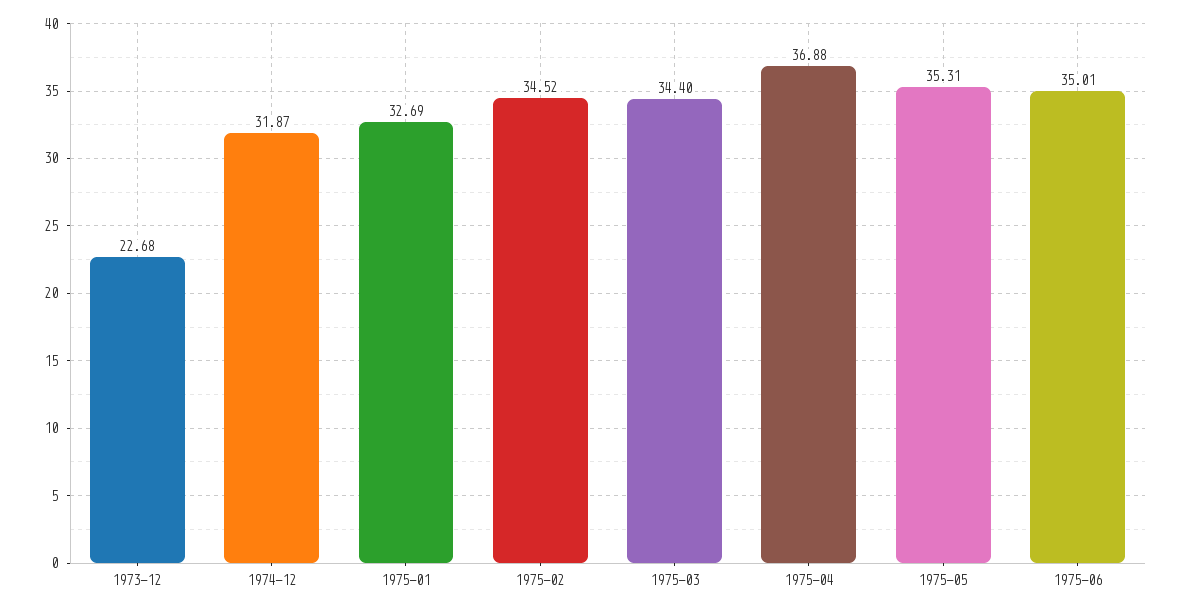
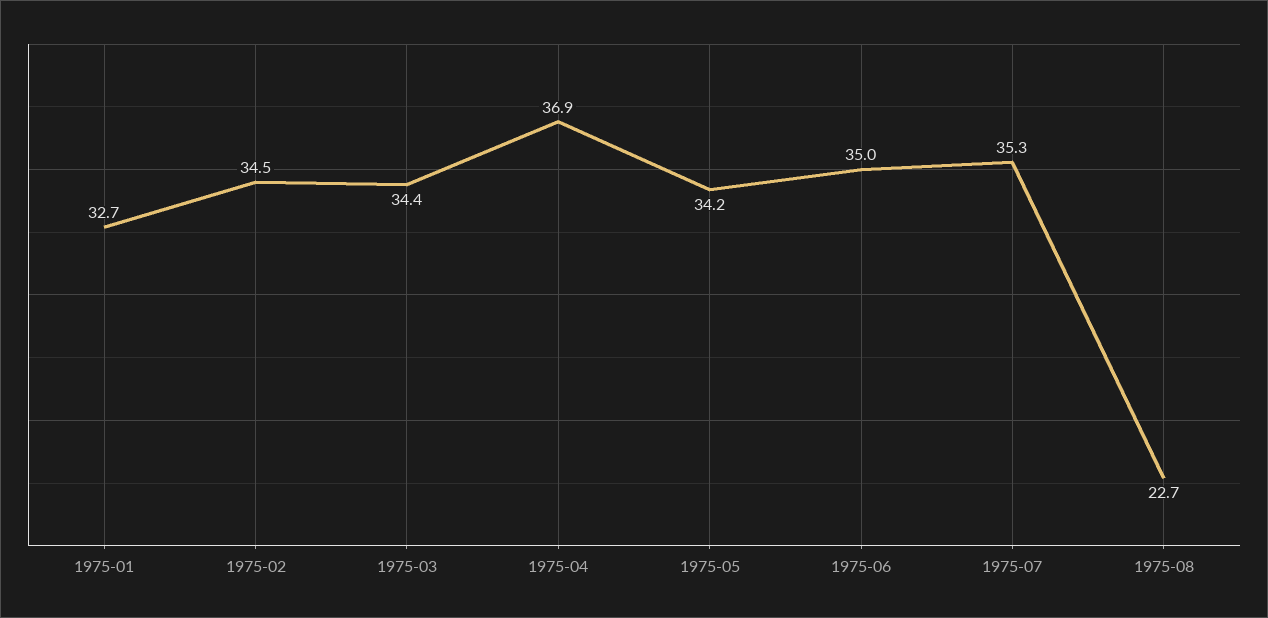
1973-12: 22.68 -> none
1974-12: 31.87 -> none
1975-05: 35.31 -> 34.2
1975-07: none -> 35.3
1975-08: none -> 22.7

